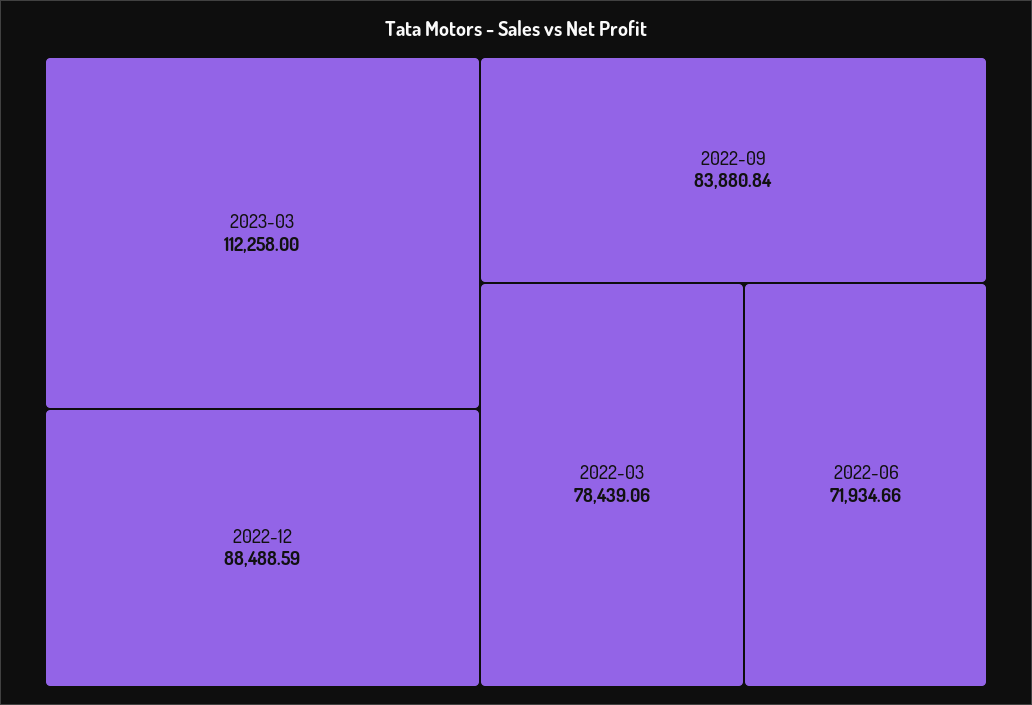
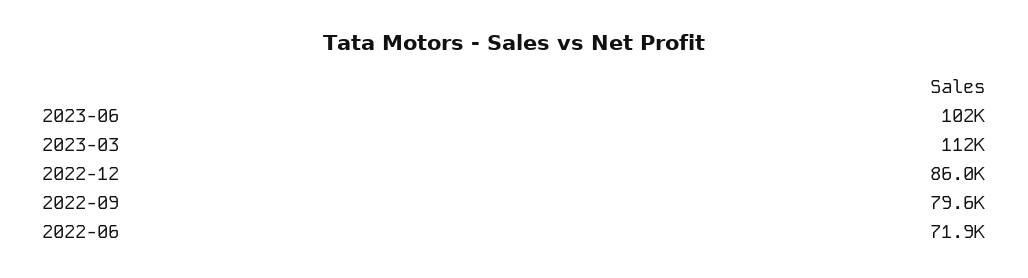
2022-12: 88488.59 -> 86000
2022-09: 83880.84 -> 79600
2022-03: 78439.06 -> none
2023-06: none -> 102000

